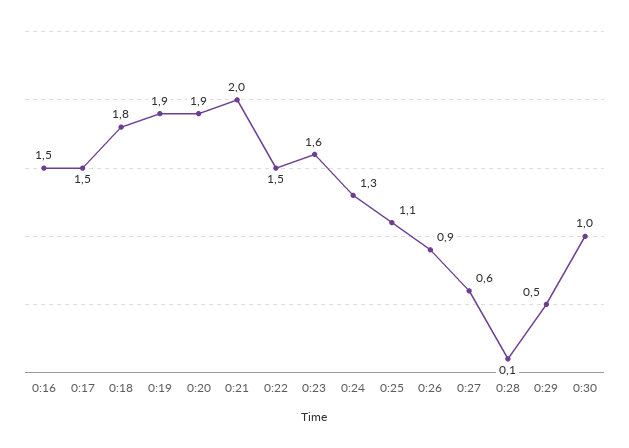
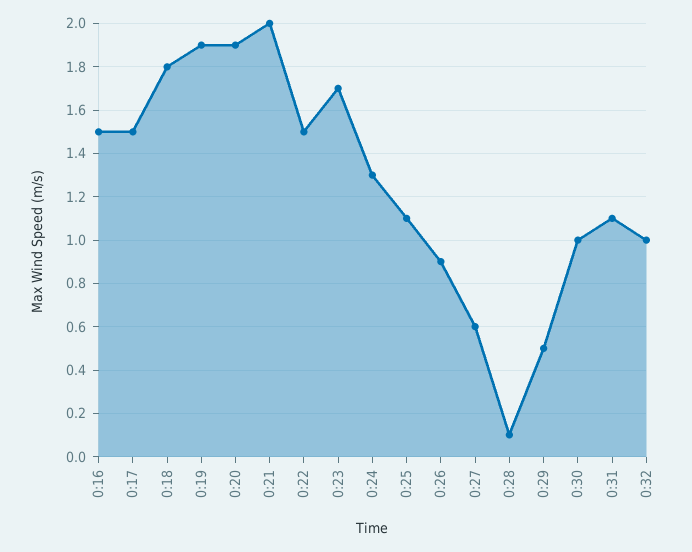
0:23: 1.6 -> 1.7
0:31: none -> 1.1
0:32: none -> 1

